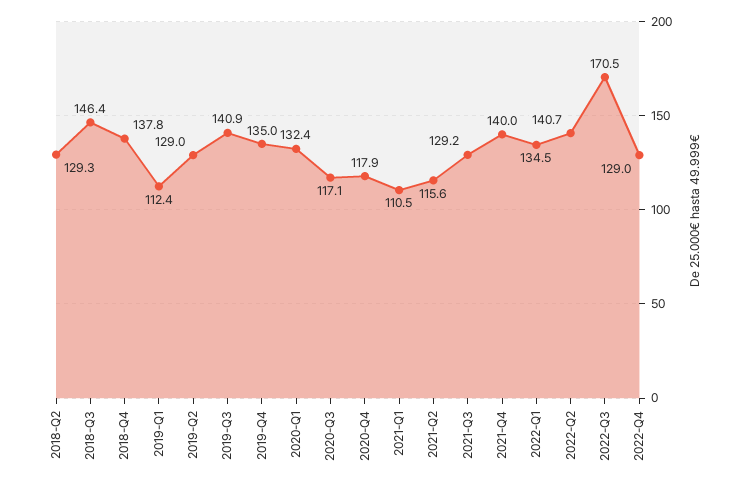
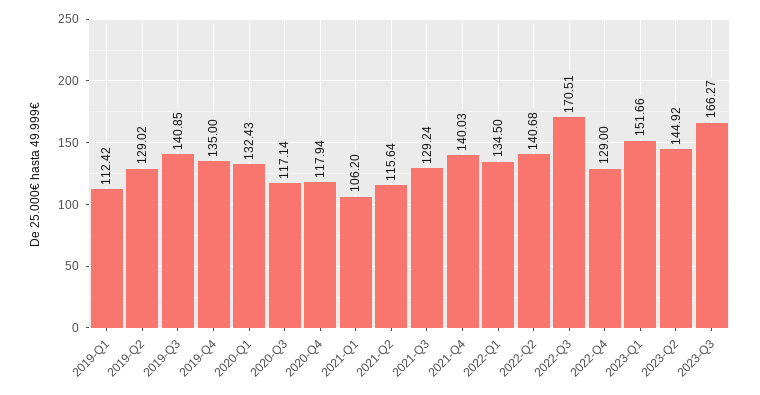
2018-Q2: 129.3 -> none
2018-Q3: 146.4 -> none
2018-Q4: 137.8 -> none
2021-Q1: 110.5 -> 106.2
2023-Q1: none -> 151.66
2023-Q2: none -> 144.92
2023-Q3: none -> 166.27

